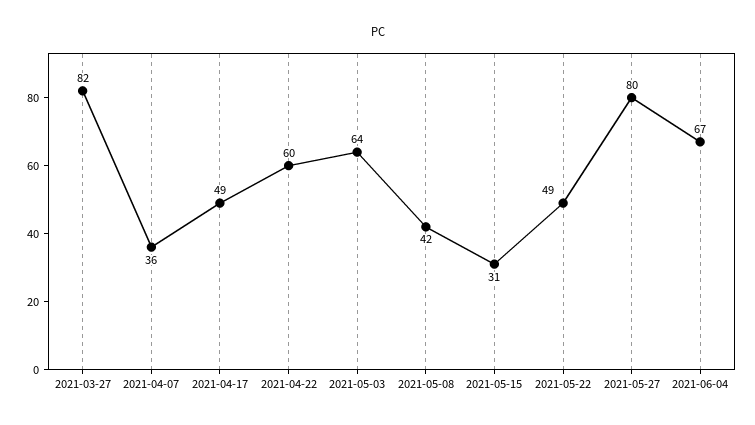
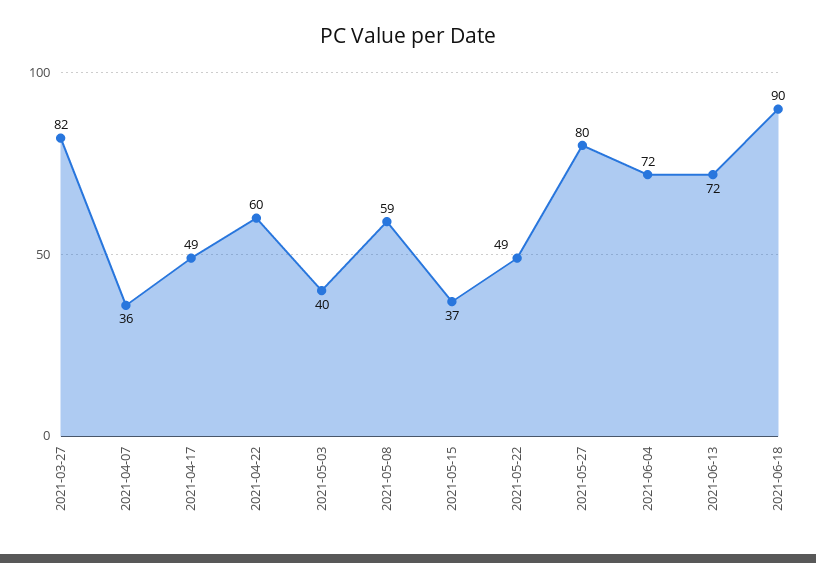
2021-05-03: 64 -> 40
2021-05-08: 42 -> 59
2021-05-15: 31 -> 37
2021-06-04: 67 -> 72
2021-06-13: none -> 72
2021-06-18: none -> 90

